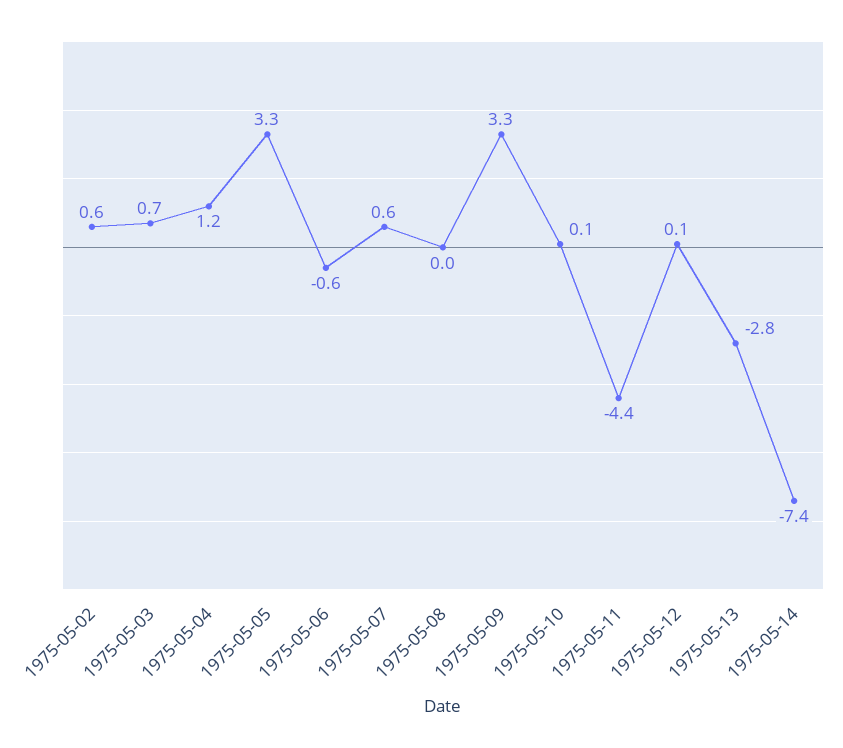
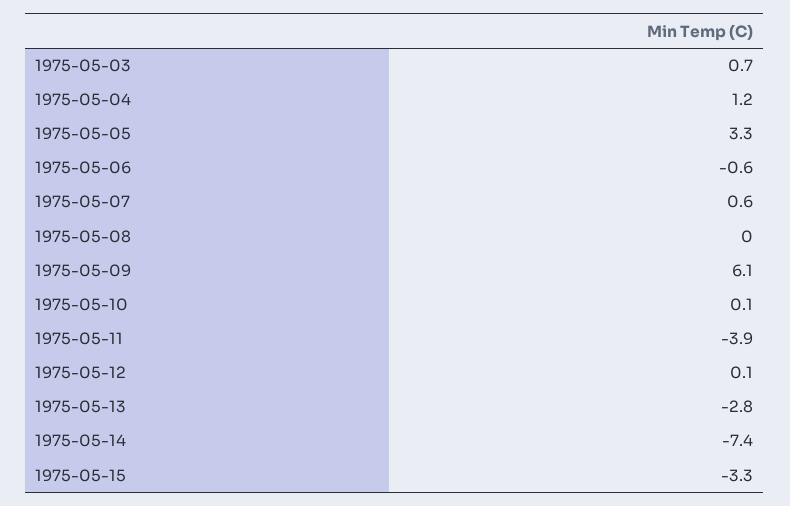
1975-05-02: 0.6 -> none
1975-05-09: 3.3 -> 6.1
1975-05-11: -4.4 -> -3.9
1975-05-15: none -> -3.3

